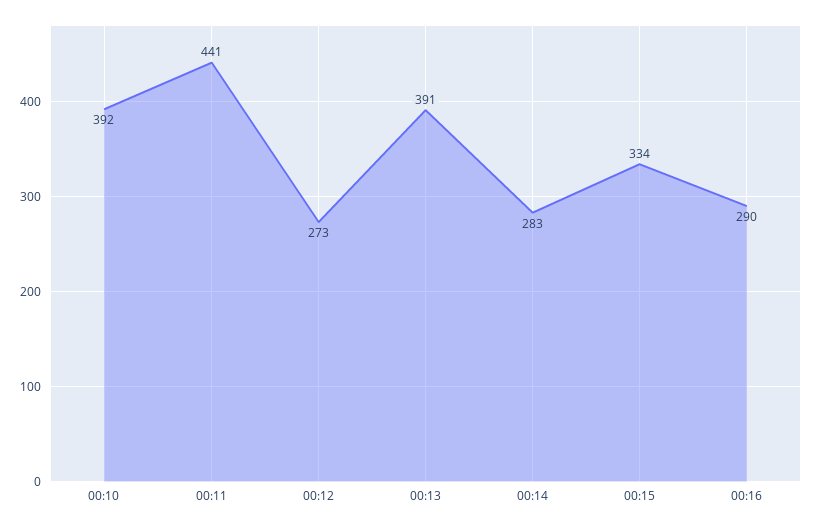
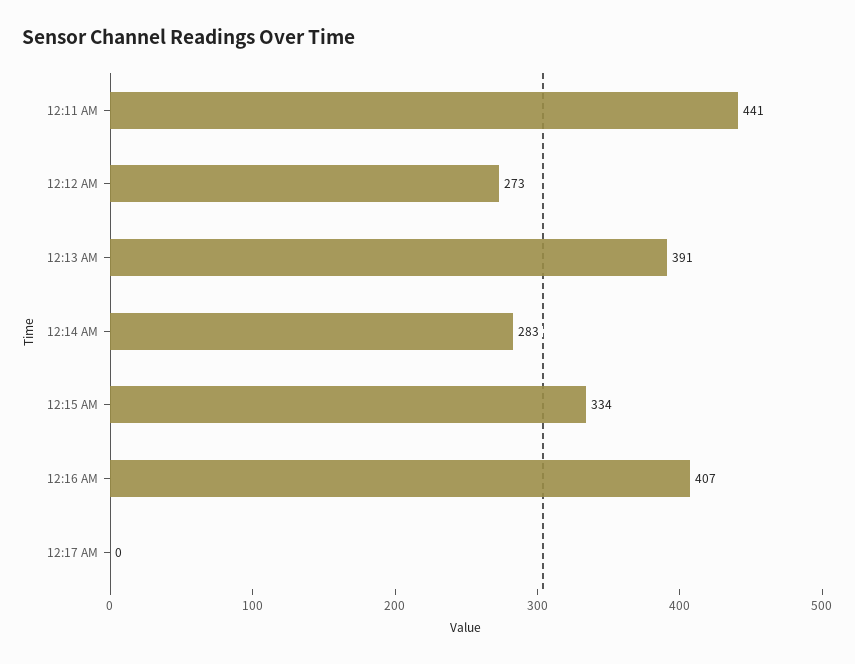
00:10: 392 -> none
00:16: 290 -> 407
12:17 AM: none -> 0

